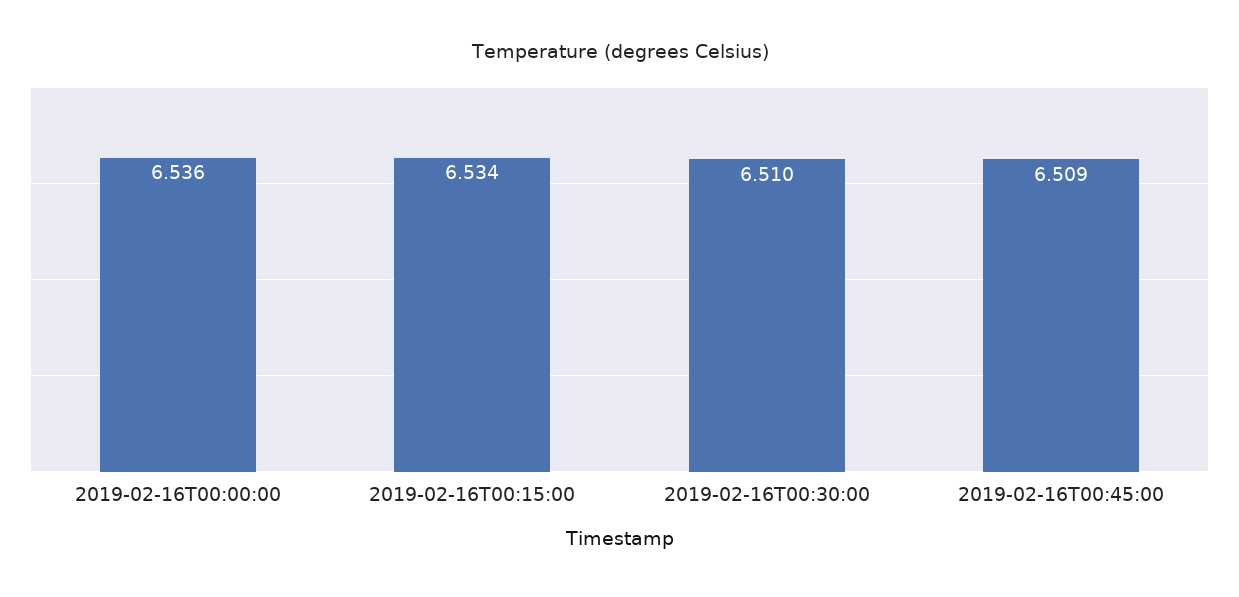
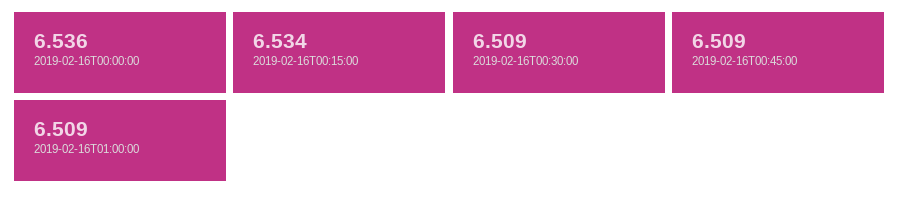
2019-02-16T00:30:00: 6.51 -> 6.509
2019-02-16T01:00:00: none -> 6.509

